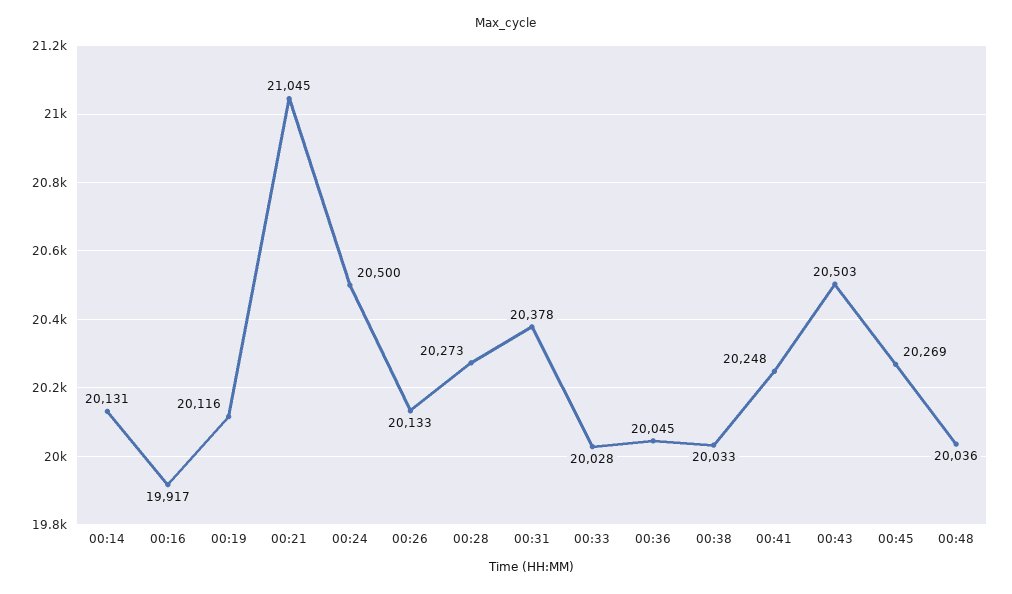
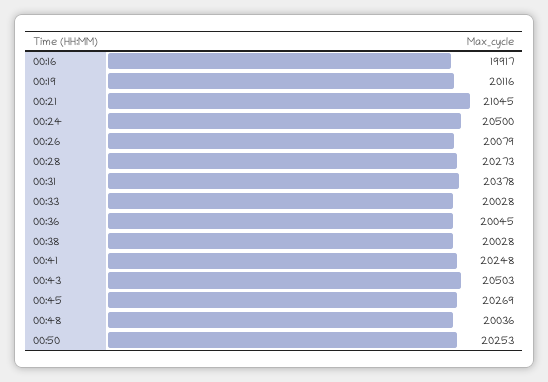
00:14: 20131 -> none
00:26: 20133 -> 20079
00:38: 20033 -> 20028
00:50: none -> 20253

